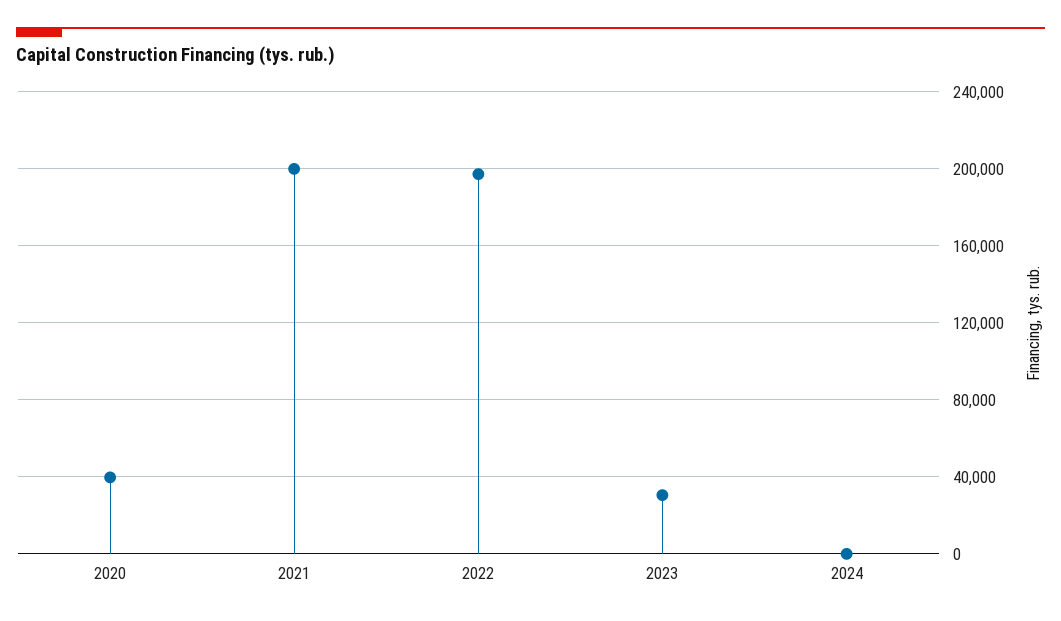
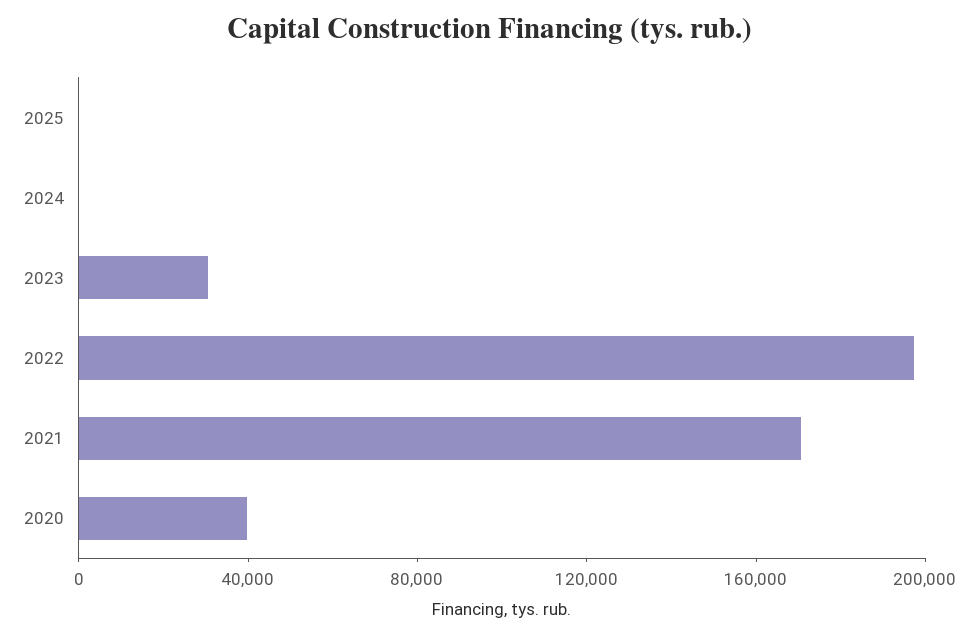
2021: 200000 -> 170000
2025: none -> 0

